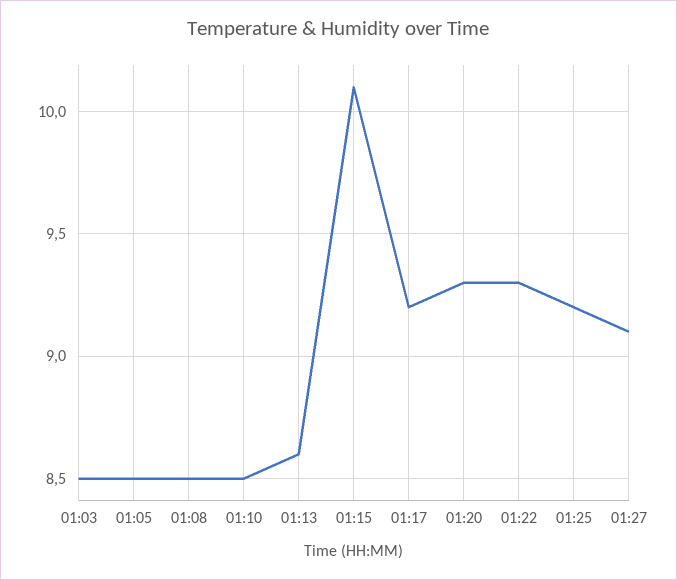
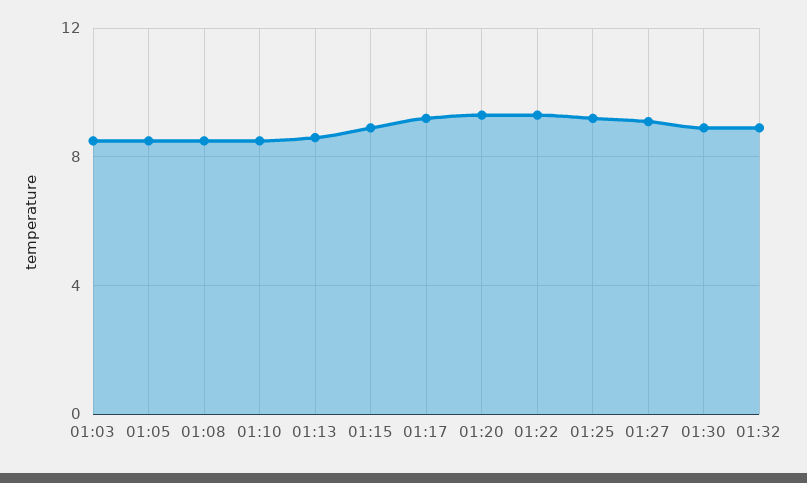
01:15: 10.1 -> 9
01:30: none -> 9
01:32: none -> 9

